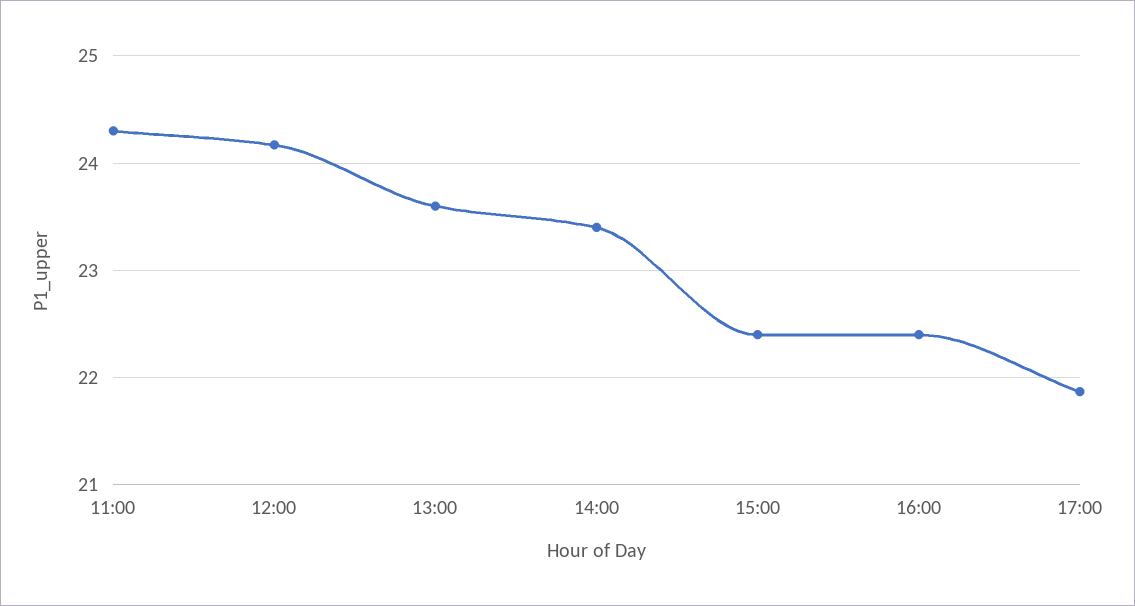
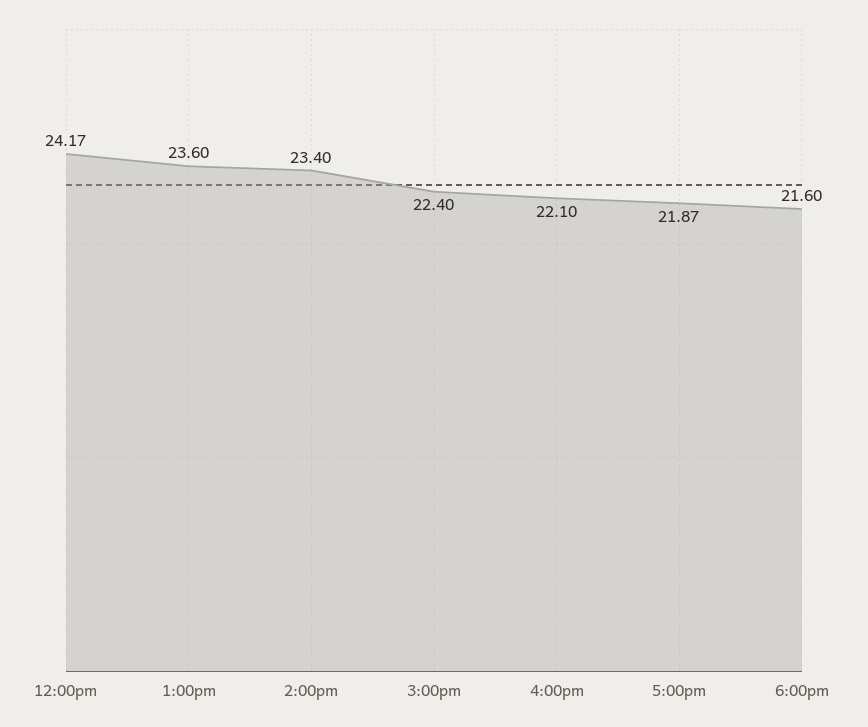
11:00: 24.3 -> none
16:00: 22.4 -> 22.1
6:00pm: none -> 21.6

